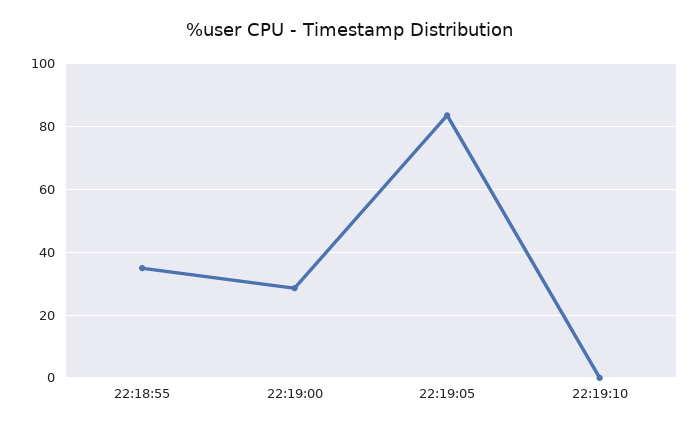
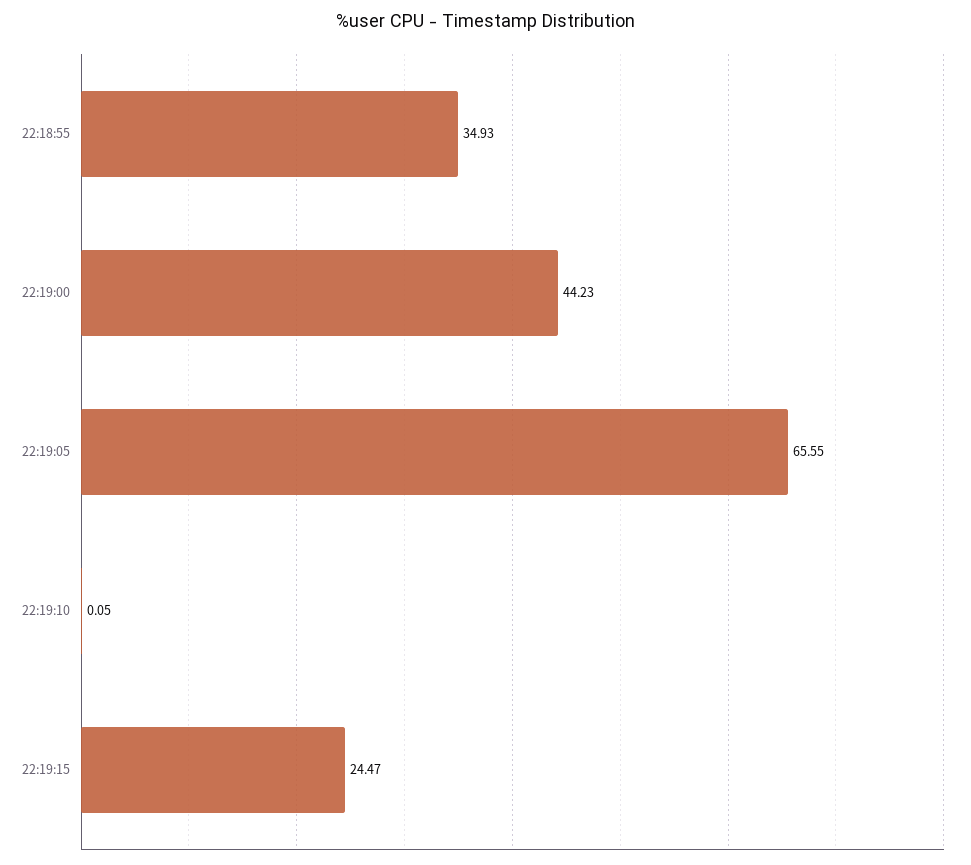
22:19:00: 28 -> 44.23
22:19:05: 84 -> 65.55
22:19:15: none -> 24.47

